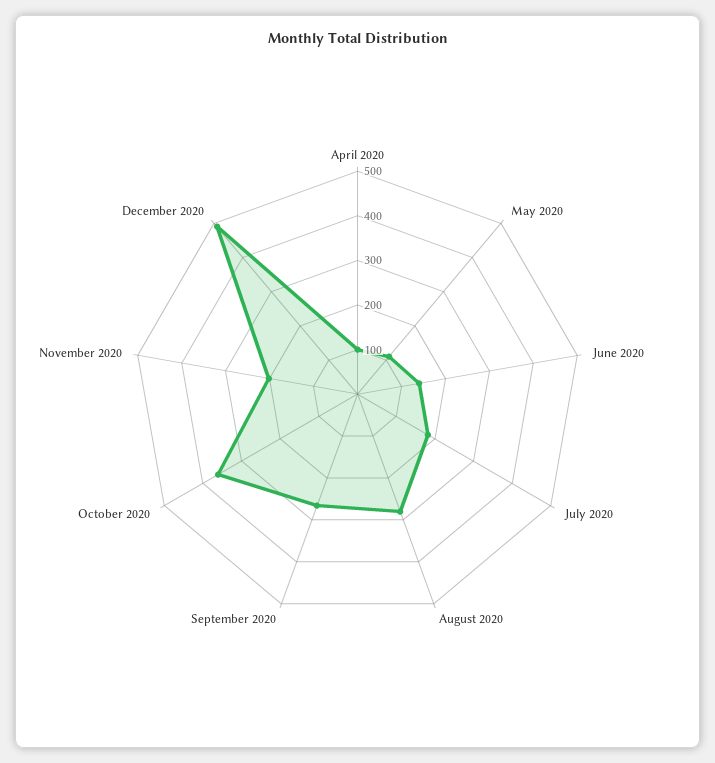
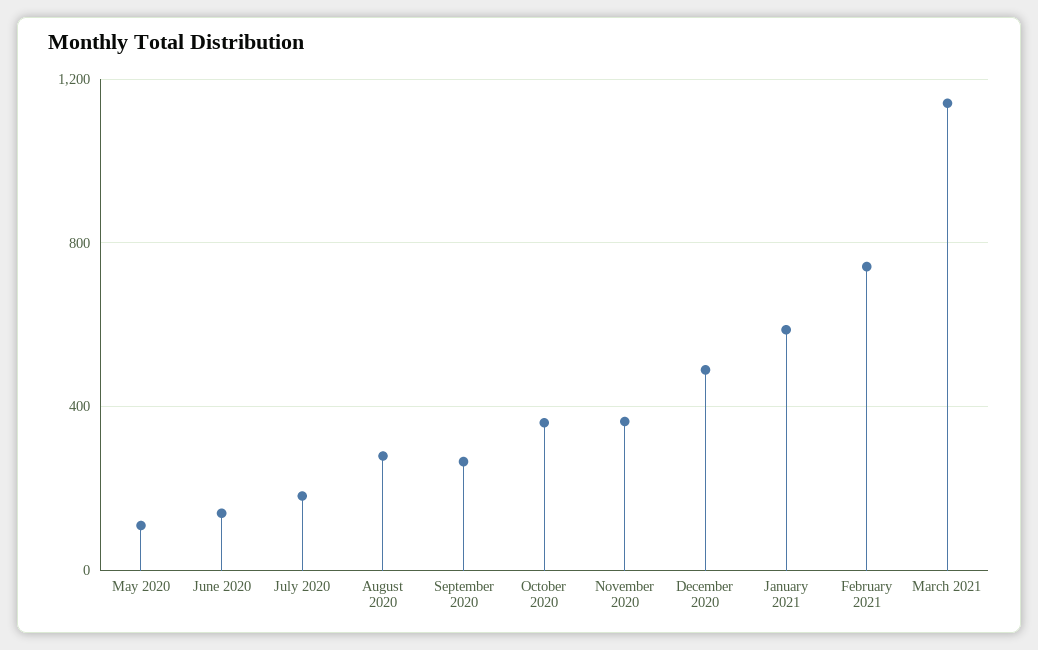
April 2020: 100 -> none
November 2020: 200 -> 350
January 2021: none -> 600
February 2021: none -> 750
March 2021: none -> 1150

